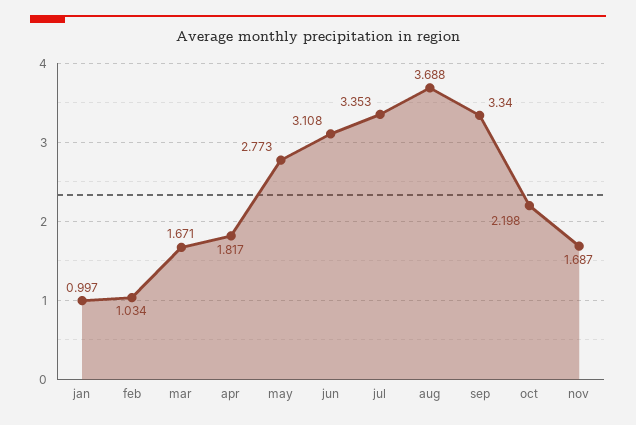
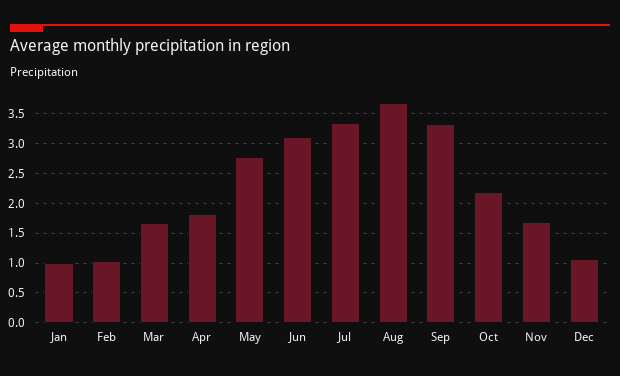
Dec: none -> 1

